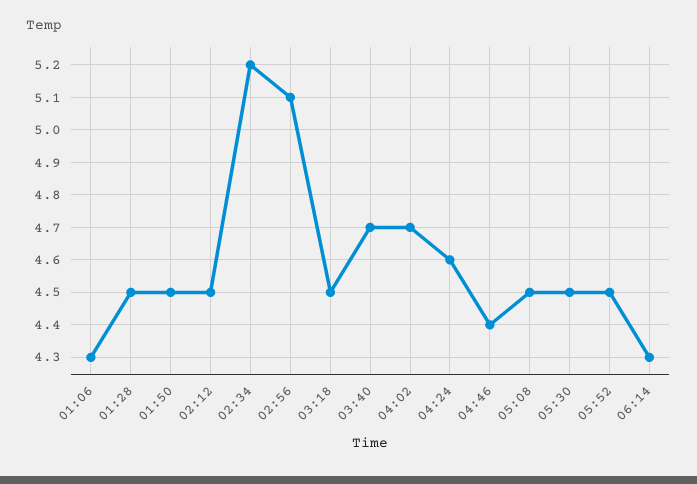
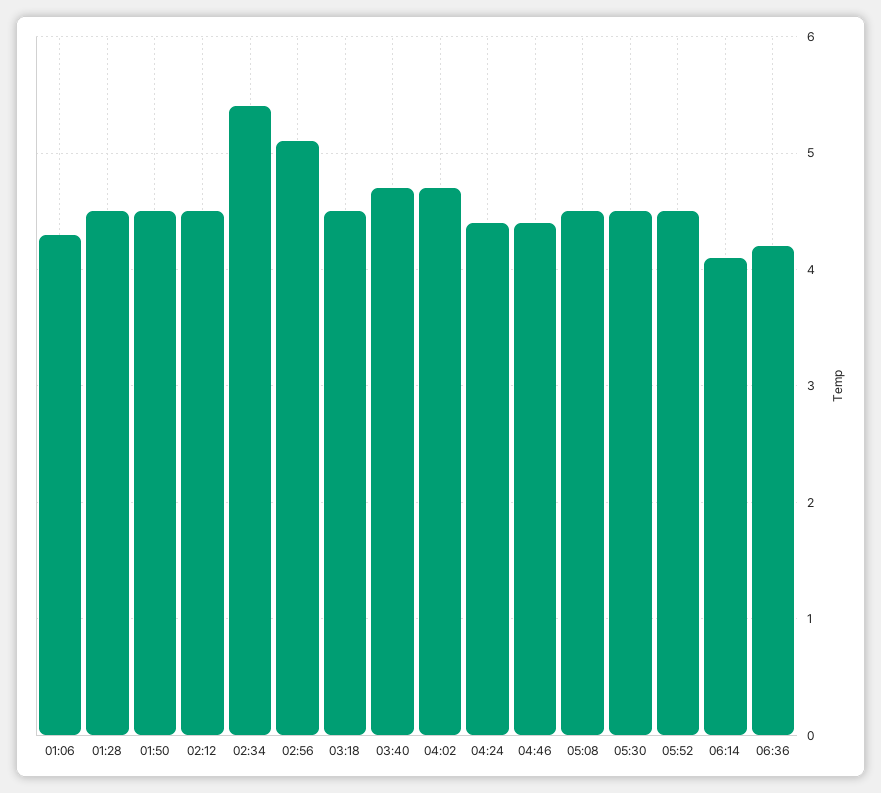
02:34: 5.2 -> 5.4
04:24: 4.6 -> 4.4
06:14: 4.3 -> 4.1
06:36: none -> 4.2

